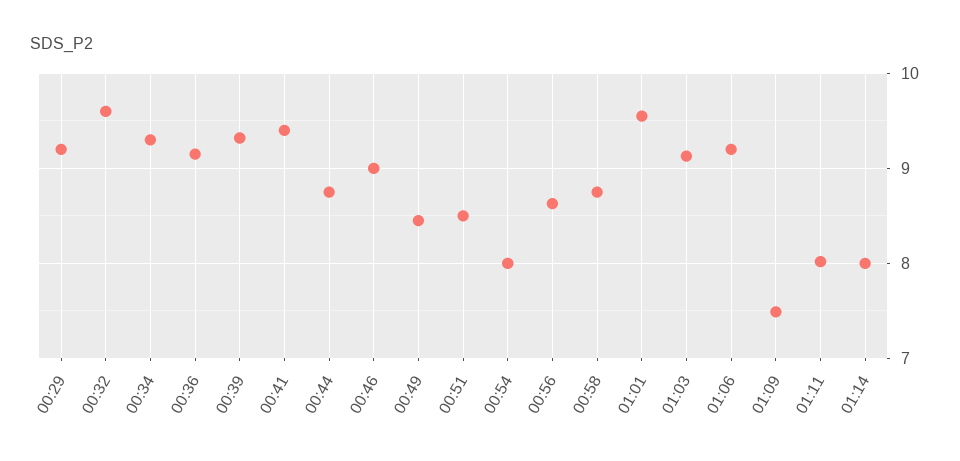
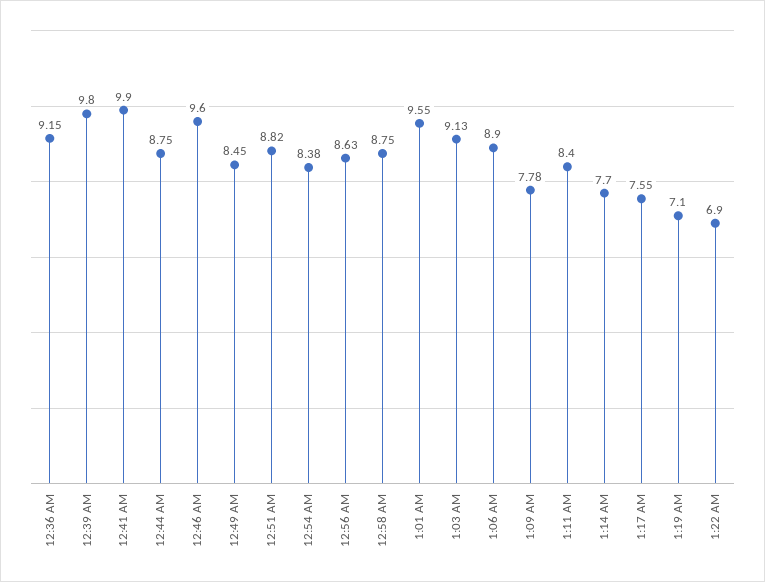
00:29: 9.2 -> none
00:32: 9.6 -> none
00:34: 9.3 -> none
00:39: 9.3 -> 9.8
00:41: 9.4 -> 9.9
00:46: 9 -> 9.6
00:51: 8.5 -> 8.82
00:54: 8 -> 8.38
01:06: 9.2 -> 8.9
01:09: 7.5 -> 7.78
01:11: 8 -> 8.4
01:14: 8 -> 7.7
1:17 AM: none -> 7.55
1:19 AM: none -> 7.1
1:22 AM: none -> 6.9

